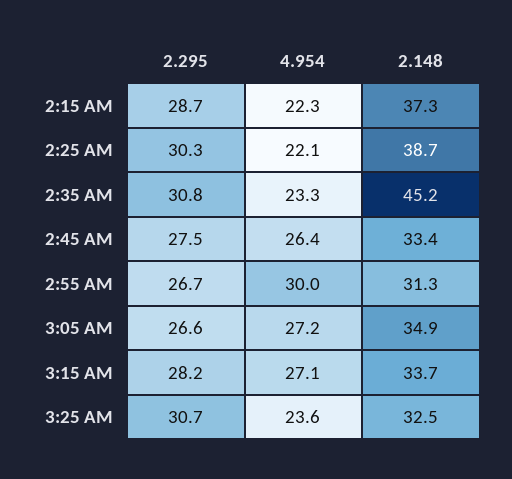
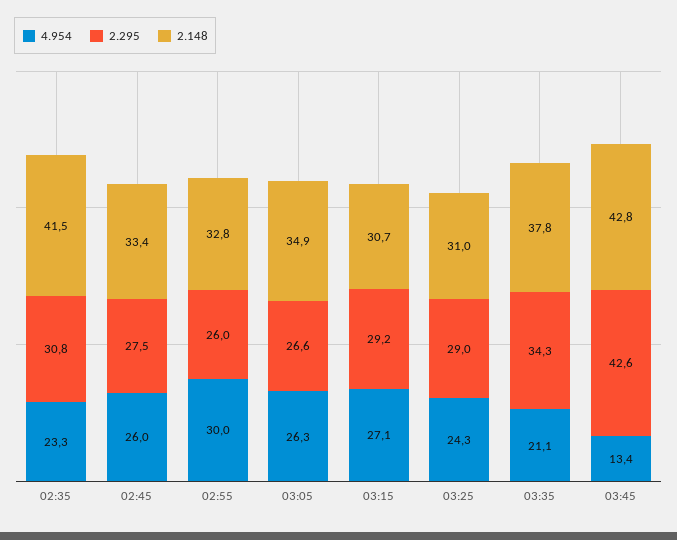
2.295, 2:15 AM: 28.7 -> none
4.954, 2:15 AM: 22.3 -> none
2.148, 2:15 AM: 37.3 -> none
2.295, 2:25 AM: 30.3 -> none
4.954, 2:25 AM: 22.1 -> none
2.148, 2:25 AM: 38.7 -> none
2.148, 2:35 AM: 45.2 -> 41.5
4.954, 2:45 AM: 26.4 -> 26
2.295, 2:55 AM: 26.7 -> 26
2.148, 2:55 AM: 31.3 -> 32.8
4.954, 3:05 AM: 27.2 -> 26.3
2.295, 3:15 AM: 28.2 -> 29.2
2.148, 3:15 AM: 33.7 -> 30.7
2.295, 3:25 AM: 30.7 -> 29
4.954, 3:25 AM: 23.6 -> 24.3
2.148, 3:25 AM: 32.5 -> 31
4.954, 03:35: none -> 21.1
2.295, 03:35: none -> 34.3
2.148, 03:35: none -> 37.8
4.954, 03:45: none -> 13.4
2.295, 03:45: none -> 42.6
2.148, 03:45: none -> 42.8

